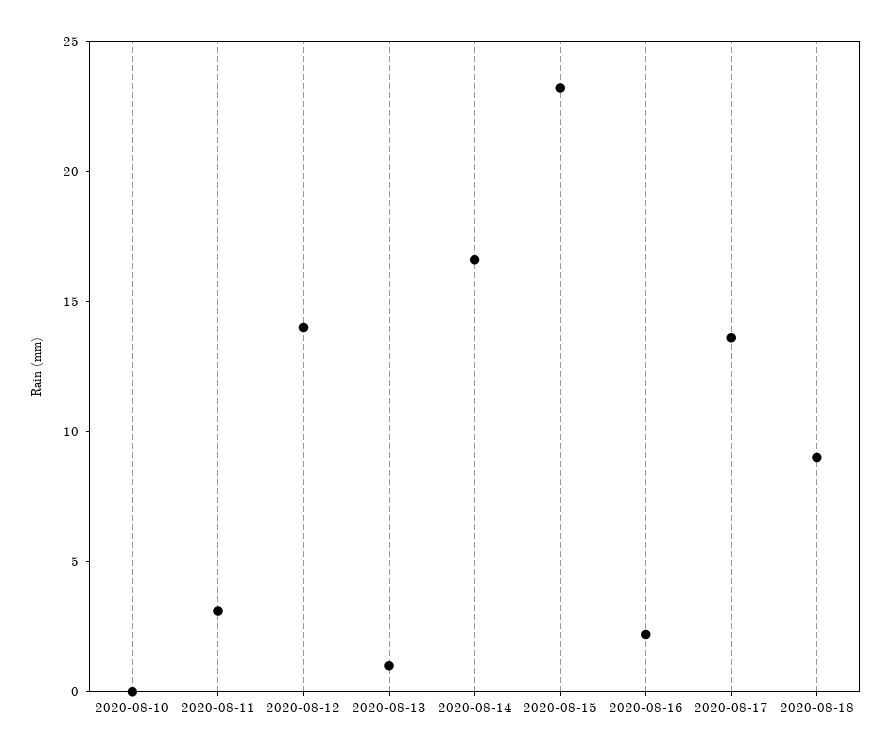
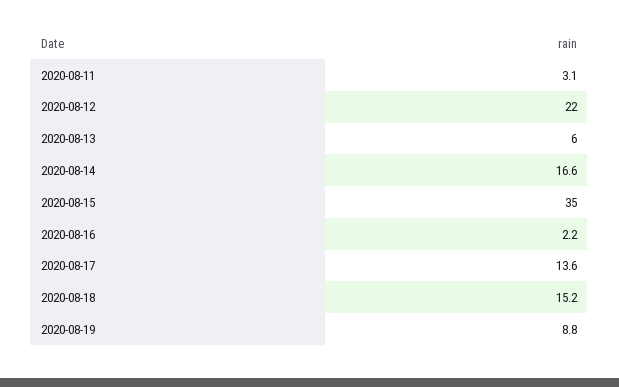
2020-08-10: 0 -> none
2020-08-12: 14 -> 22
2020-08-13: 1 -> 6
2020-08-15: 23 -> 35
2020-08-18: 9 -> 15.2
2020-08-19: none -> 8.8

